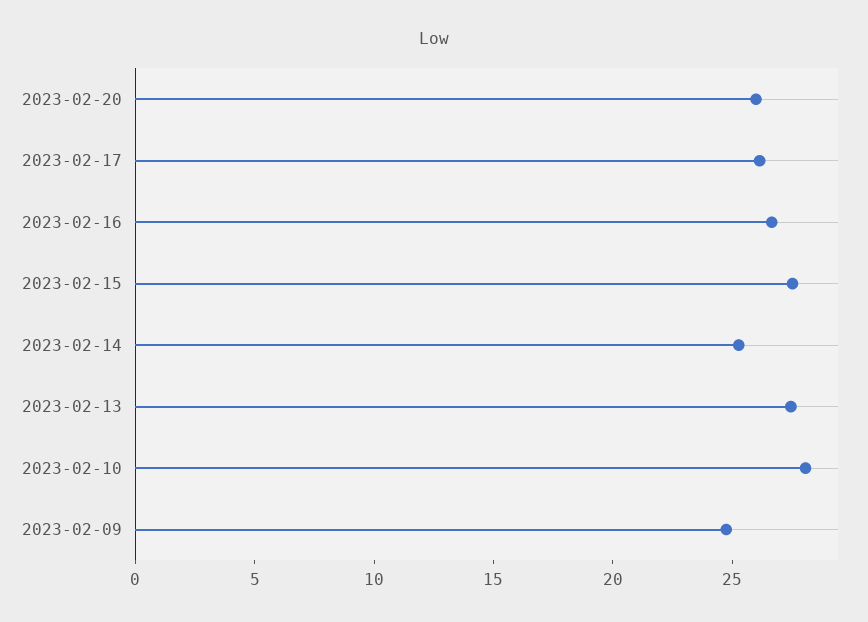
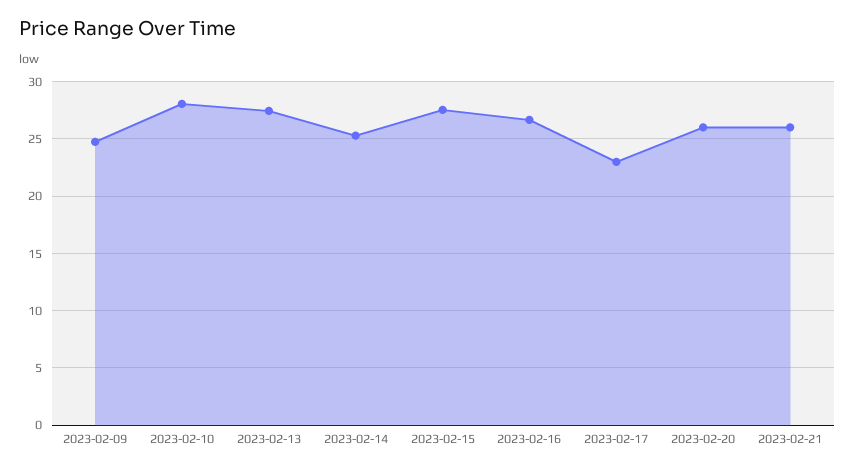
2023-02-17: 26 -> 23
2023-02-21: none -> 26

